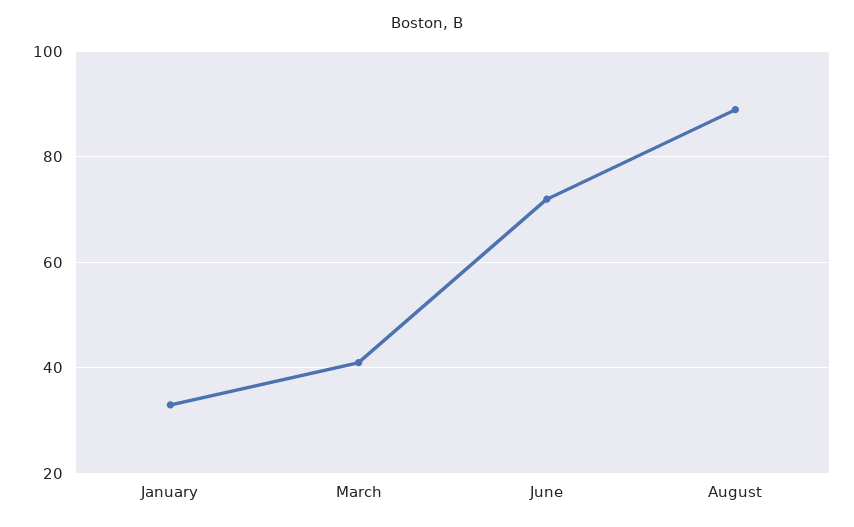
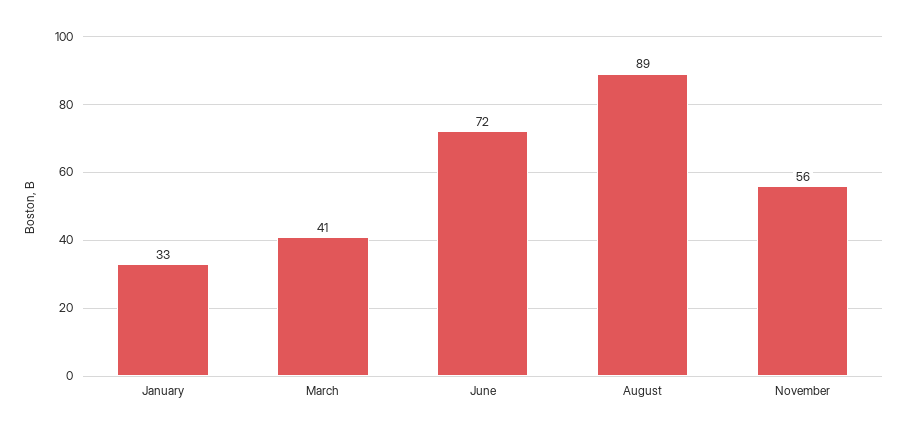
November: none -> 56

